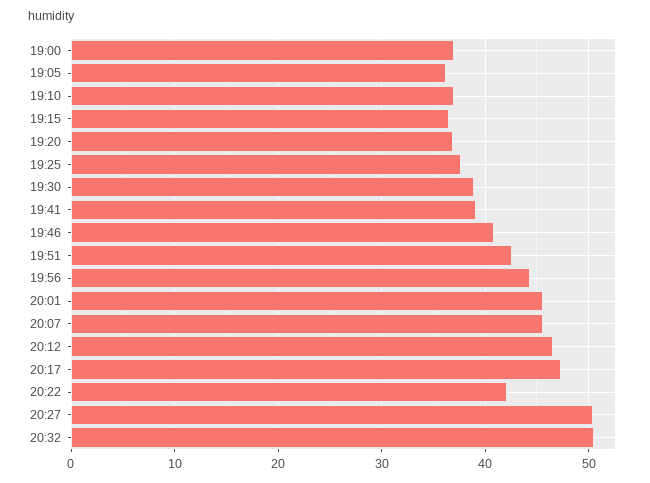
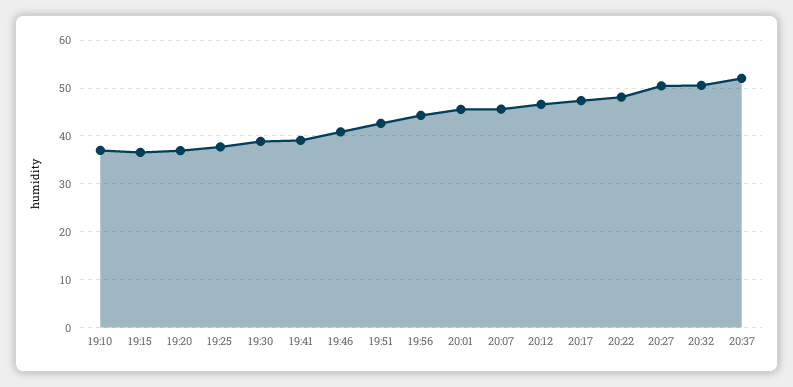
19:00: 37 -> none
19:05: 36 -> none
20:22: 42 -> 48
20:37: none -> 52

